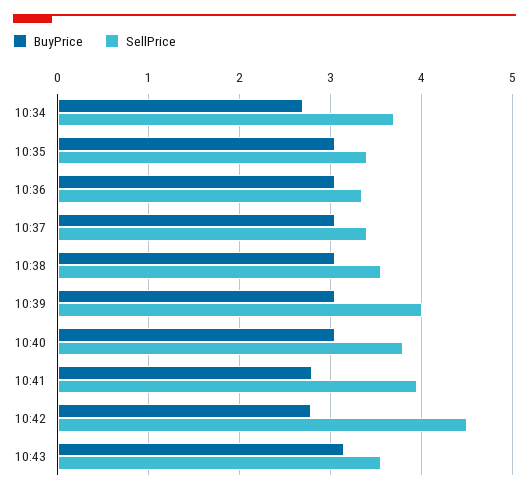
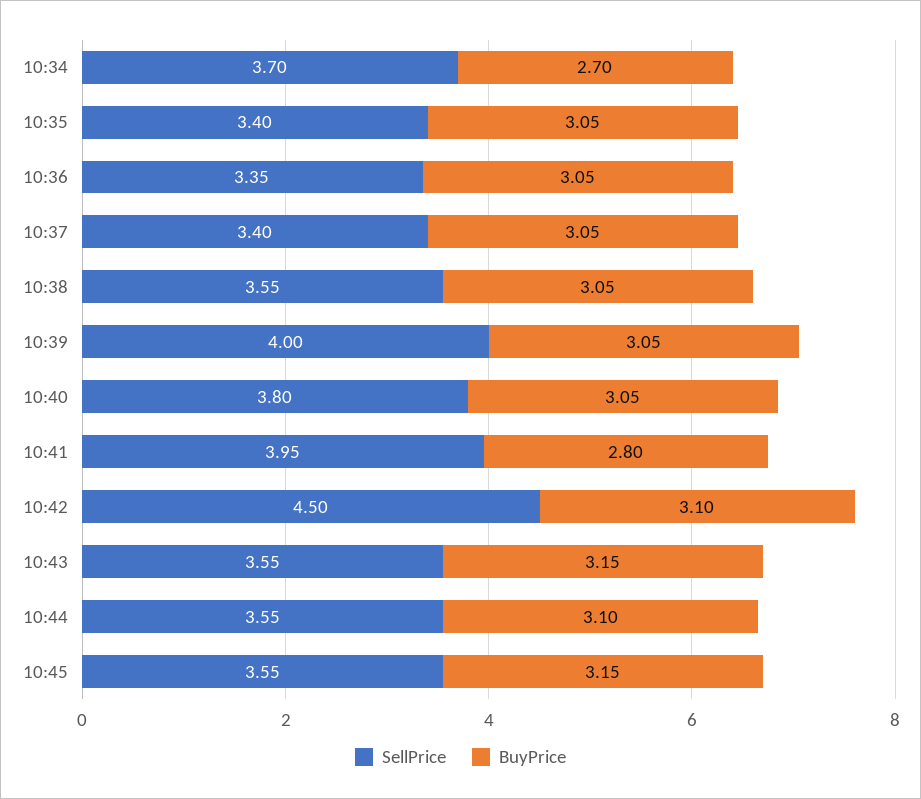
BuyPrice, 10:42: 2.8 -> 3.1
SellPrice, 10:44: none -> 3.55
BuyPrice, 10:44: none -> 3.1
SellPrice, 10:45: none -> 3.55
BuyPrice, 10:45: none -> 3.15

